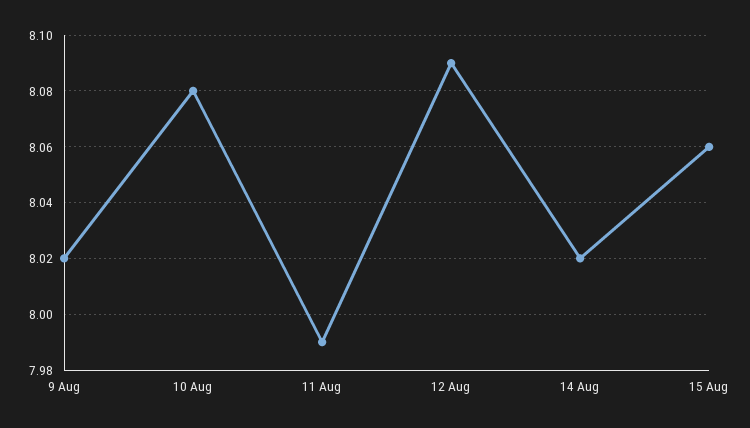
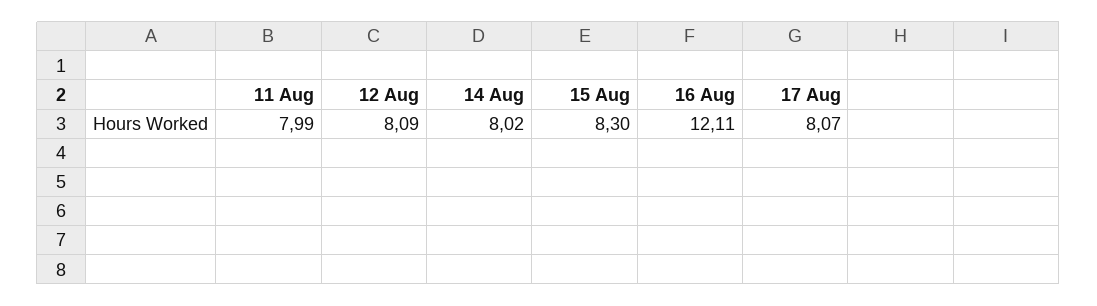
9 Aug: 8.02 -> none
10 Aug: 8.08 -> none
15 Aug: 8.06 -> 8.3
16 Aug: none -> 12.11
17 Aug: none -> 8.07

